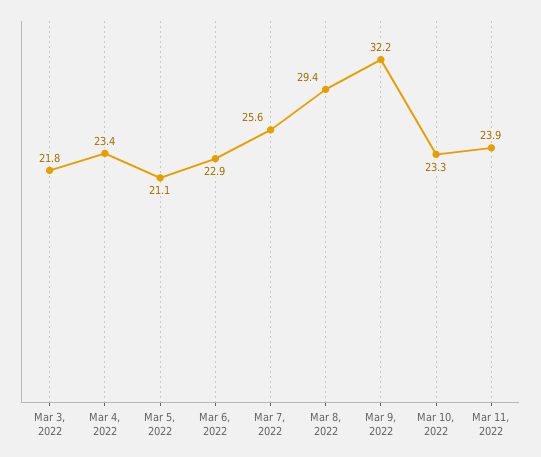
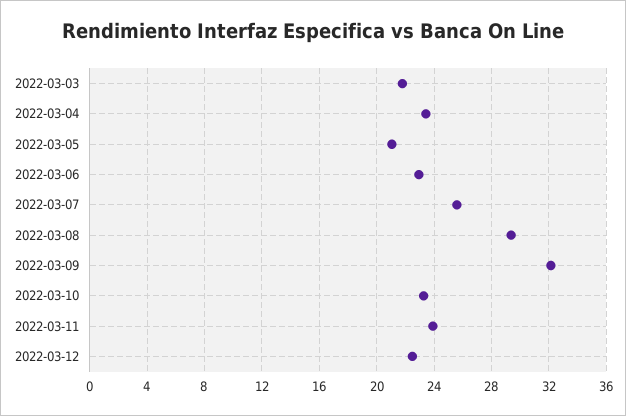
2022-03-12: none -> 22.5

